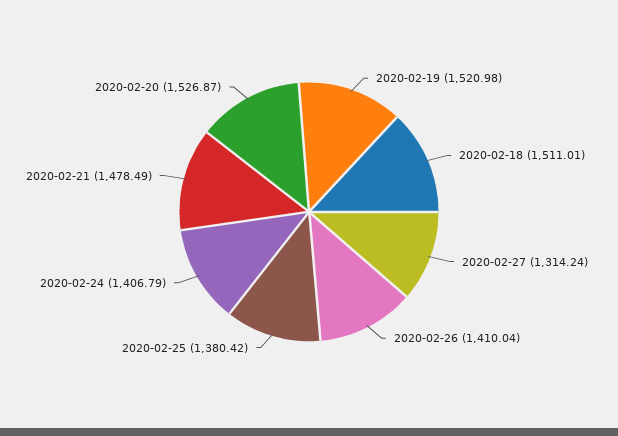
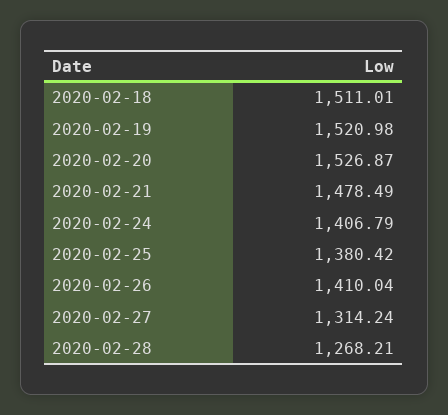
2020-02-28: none -> 1268.21

